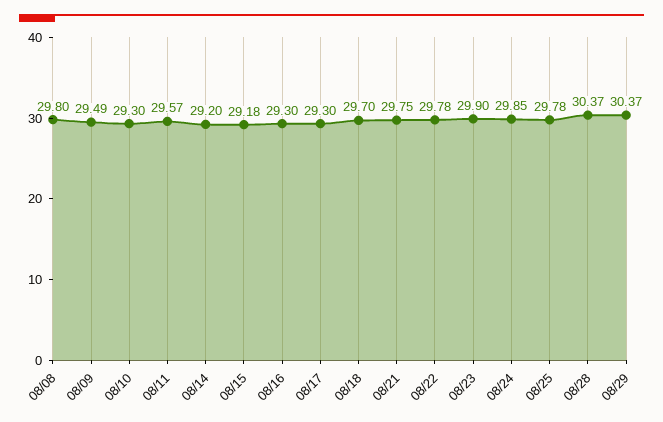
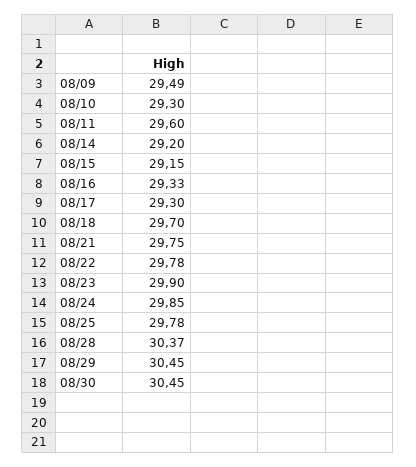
08/08: 29.8 -> none
08/11: 29.57 -> 29.6
08/15: 29.18 -> 29.15
08/16: 29.3 -> 29.33
08/29: 30.37 -> 30.45
08/30: none -> 30.45

